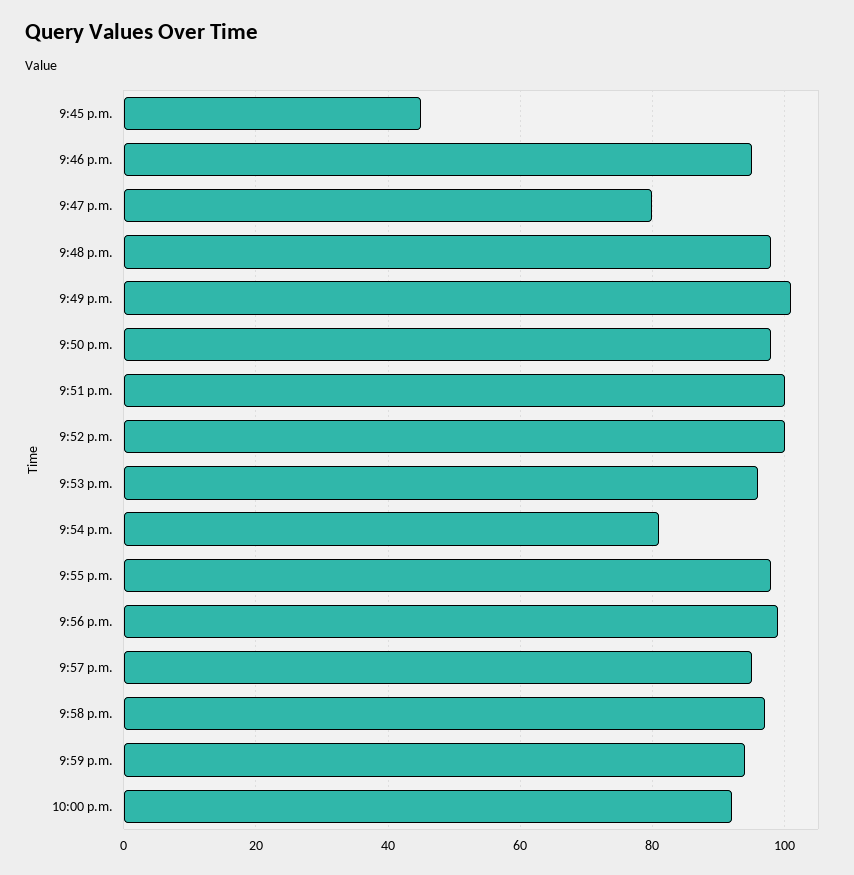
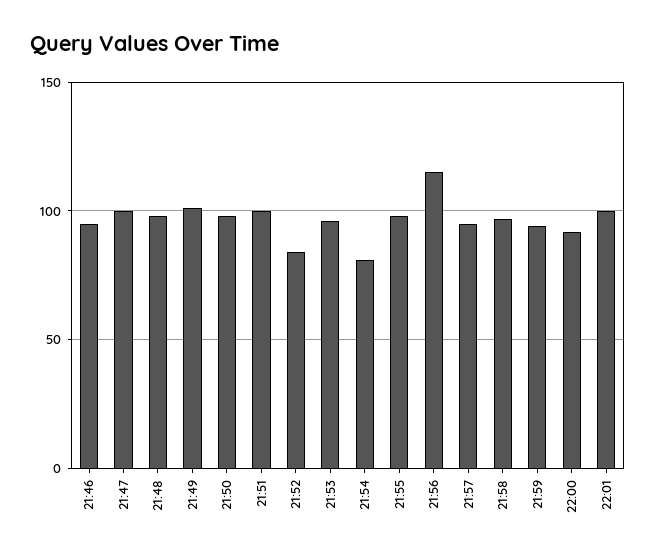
9:45 p.m.: 45 -> none
9:47 p.m.: 80 -> 100
9:52 p.m.: 100 -> 85
9:56 p.m.: 100 -> 115
22:01: none -> 100

